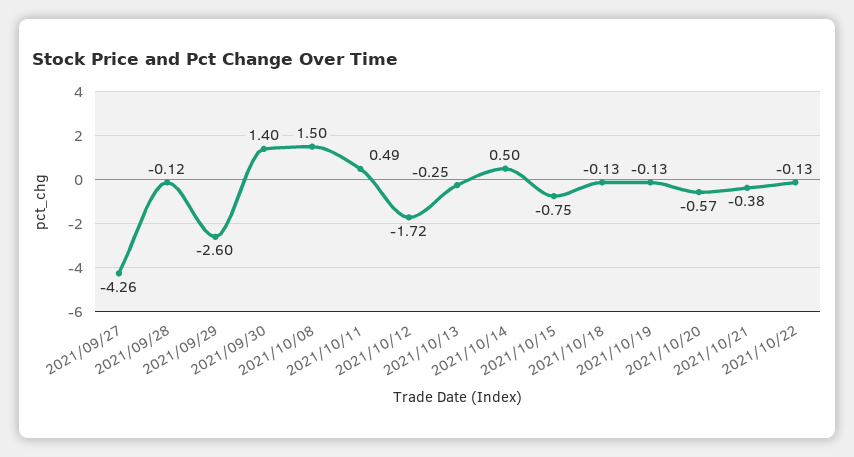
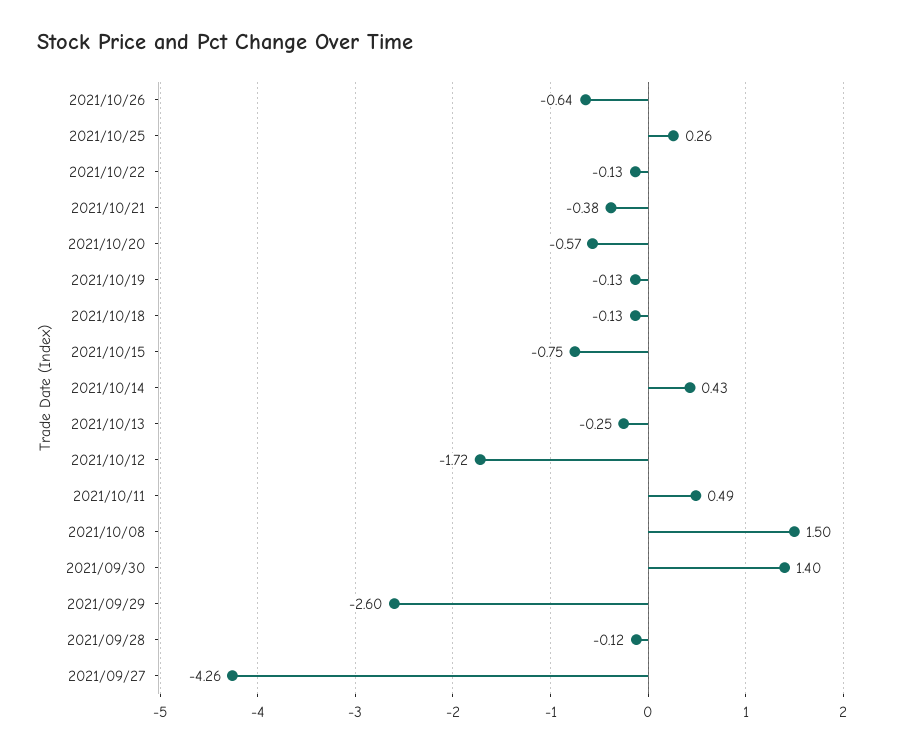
2021/10/14: 0.5 -> 0.43
2021/10/26: none -> -0.64
2021/10/25: none -> 0.26

